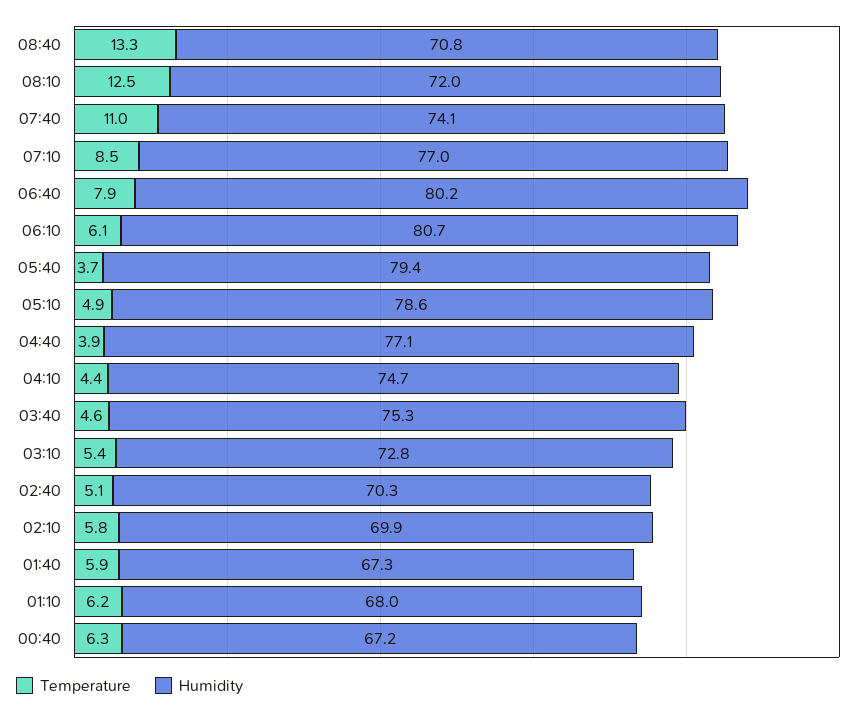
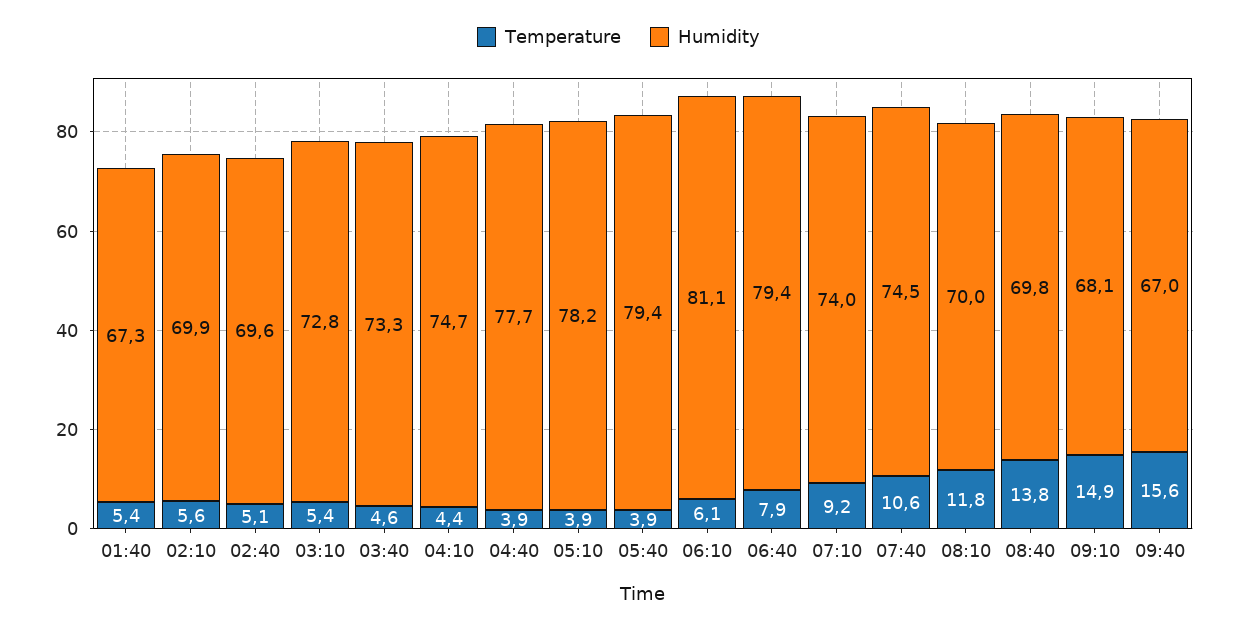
Temperature, 08:40: 13.3 -> 13.8
Humidity, 08:40: 70.8 -> 69.8
Temperature, 08:10: 12.5 -> 11.8
Humidity, 08:10: 72 -> 70
Temperature, 07:40: 11 -> 10.6
Humidity, 07:40: 74.1 -> 74.5
Temperature, 07:10: 8.5 -> 9.2
Humidity, 07:10: 77 -> 74
Humidity, 06:40: 80.2 -> 79.4
Humidity, 06:10: 80.7 -> 81.1
Temperature, 05:40: 3.7 -> 3.9
Temperature, 05:10: 4.9 -> 3.9
Humidity, 05:10: 78.6 -> 78.2
Humidity, 04:40: 77.1 -> 77.7
Humidity, 03:40: 75.3 -> 73.3
Humidity, 02:40: 70.3 -> 69.6
Temperature, 02:10: 5.8 -> 5.6
Temperature, 01:40: 5.9 -> 5.4
Temperature, 01:10: 6.2 -> none
Humidity, 01:10: 68 -> none
Temperature, 00:40: 6.3 -> none
Humidity, 00:40: 67.2 -> none
Temperature, 09:10: none -> 14.9
Humidity, 09:10: none -> 68.1
Temperature, 09:40: none -> 15.6
Humidity, 09:40: none -> 67

